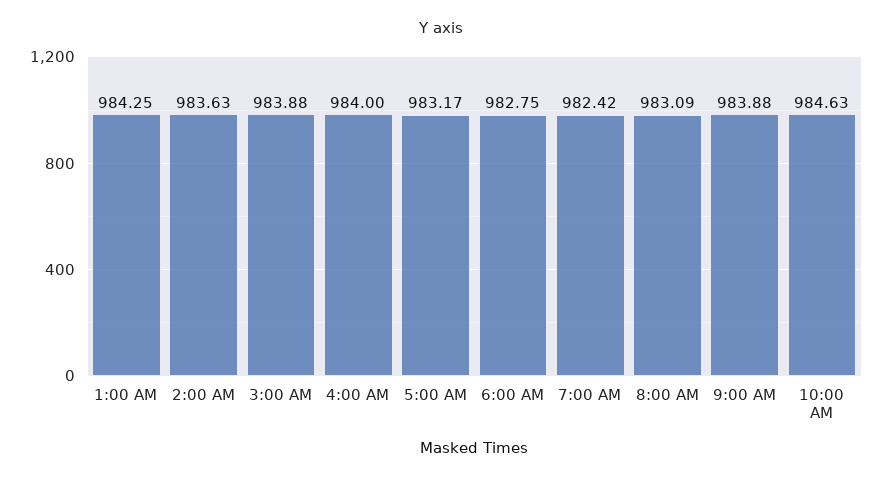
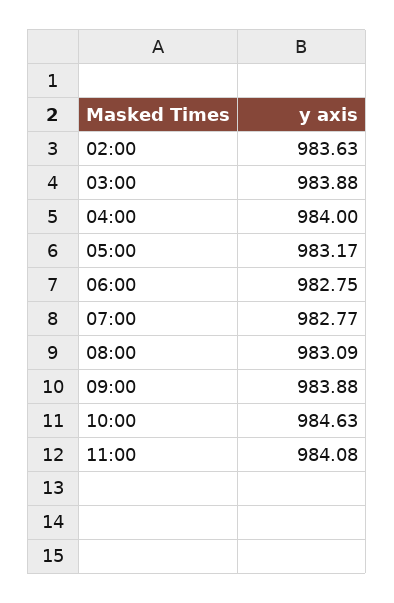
1:00 AM: 984.25 -> none
7:00 AM: 982.42 -> 982.77
11:00: none -> 984.08

